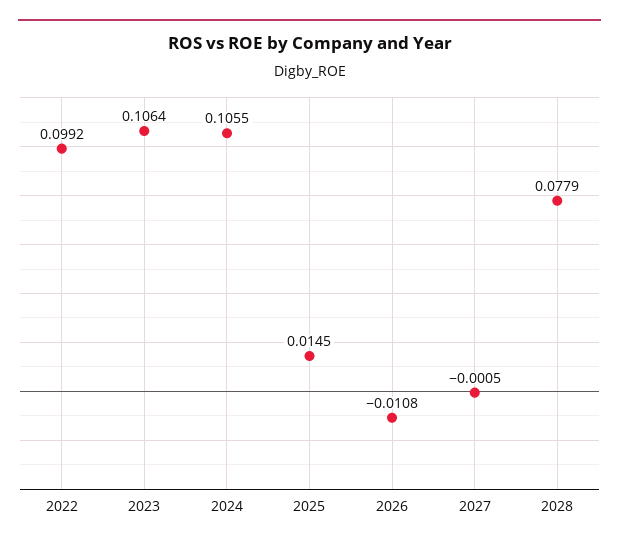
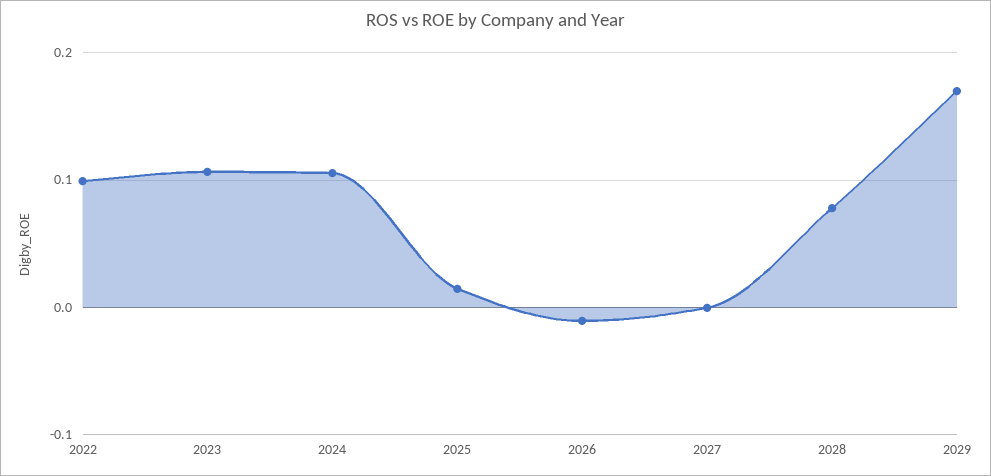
2029: none -> 0.17

